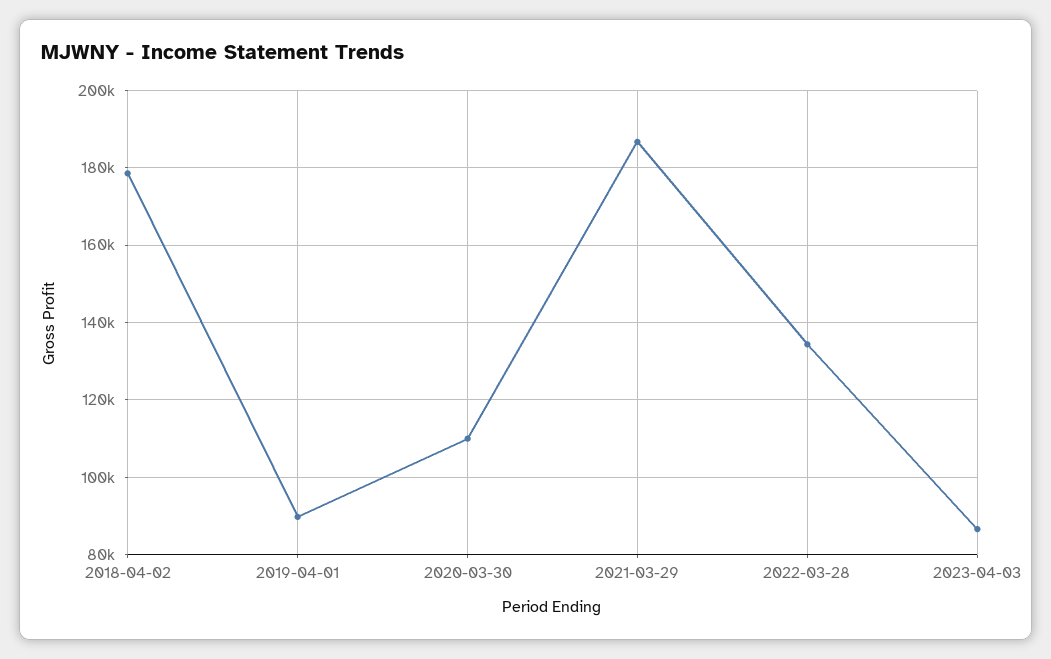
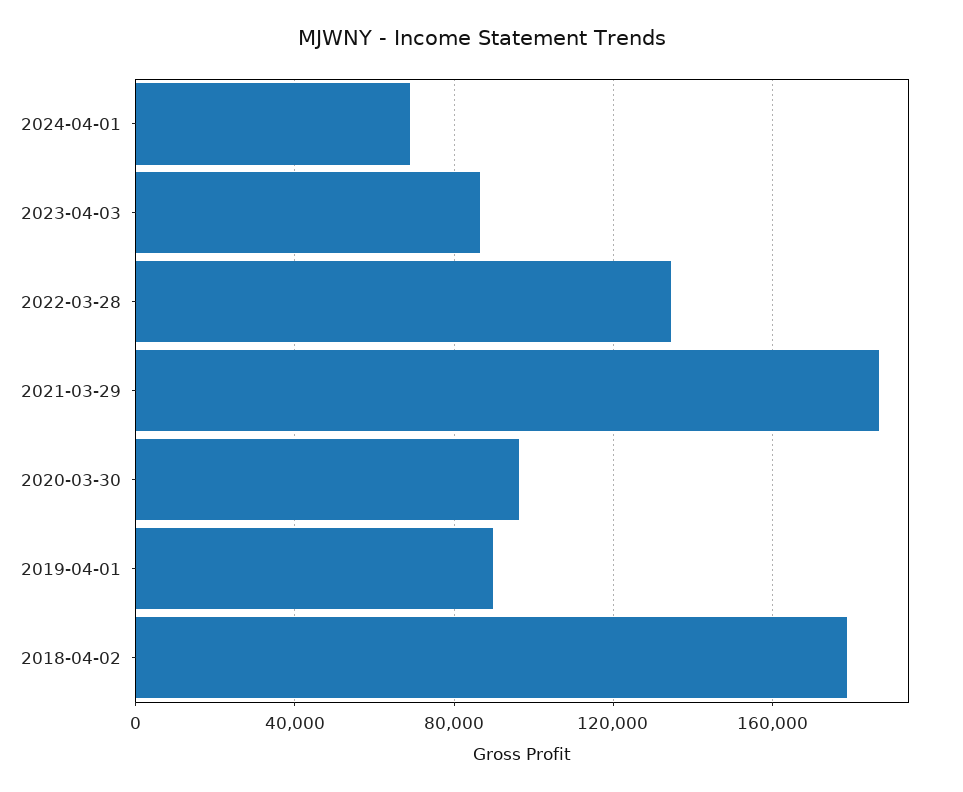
2020-03-30: 110000 -> 95000
2024-04-01: none -> 70000

